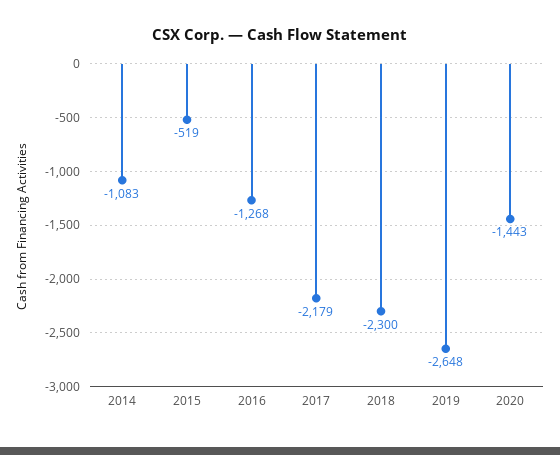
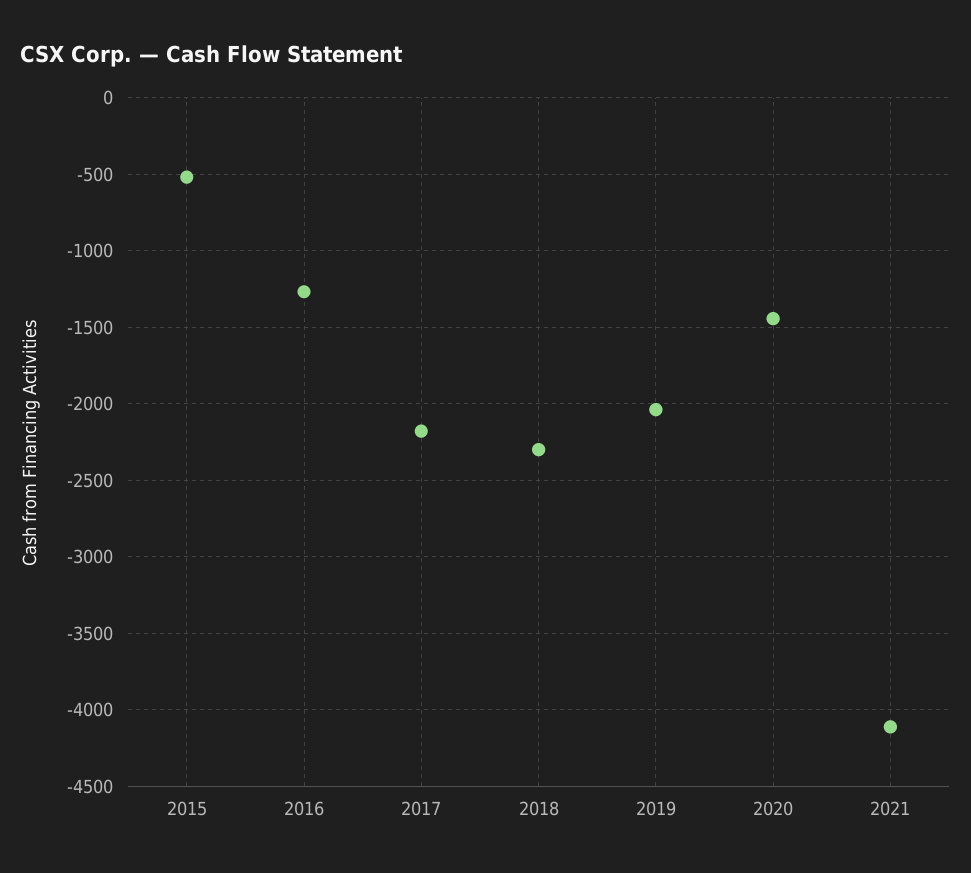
2014: -1083 -> none
2019: -2648 -> -2050
2021: none -> -4100

